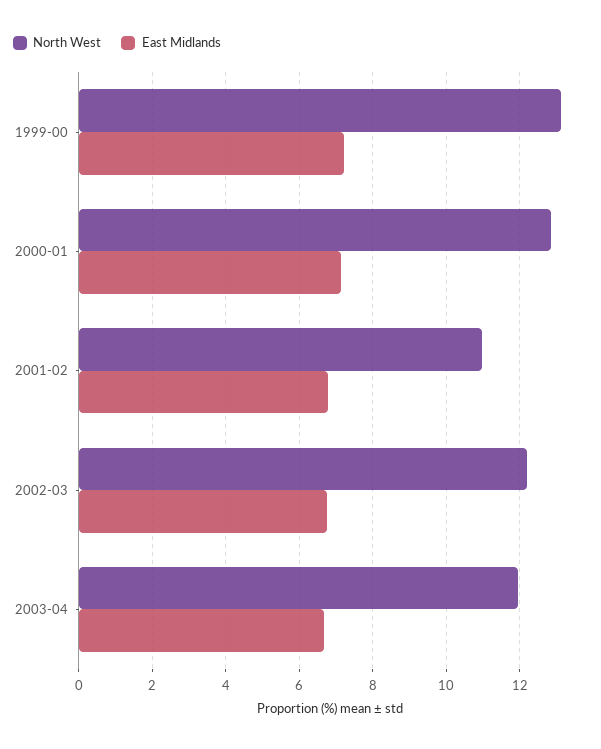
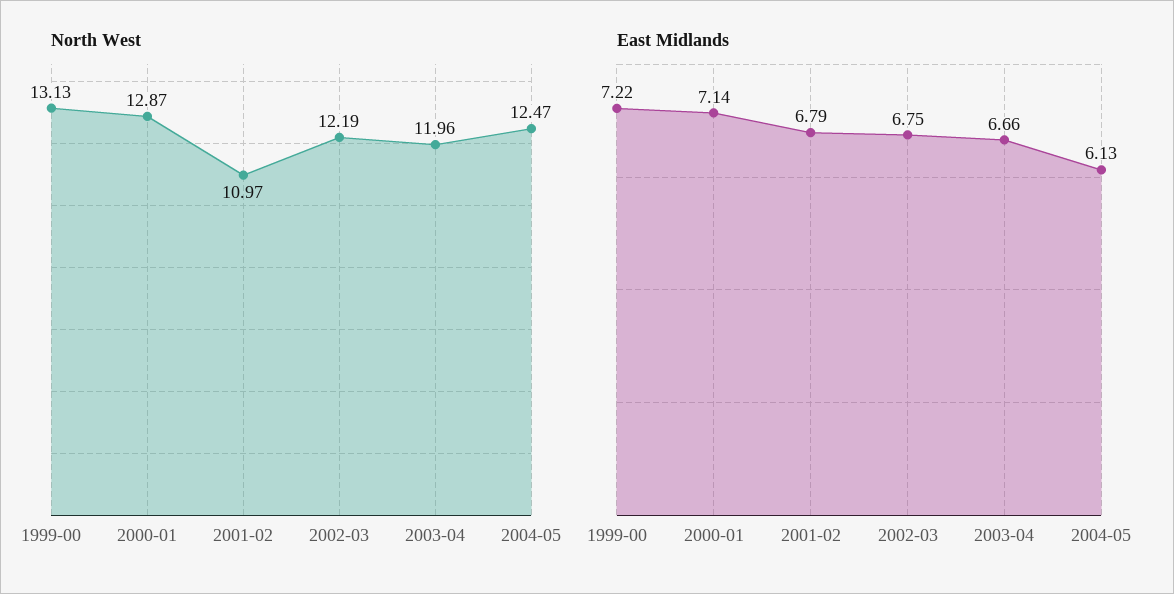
North West, 2004-05: none -> 12.47
East Midlands, 2004-05: none -> 6.13

